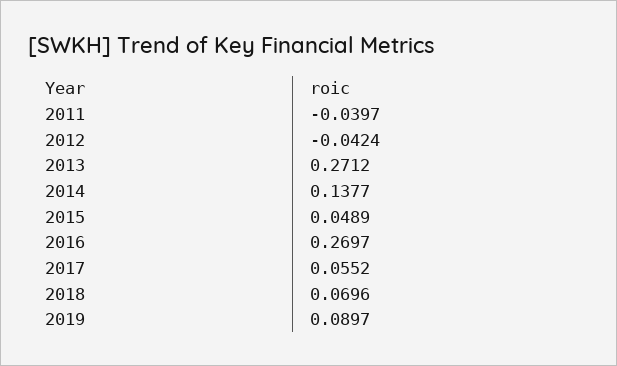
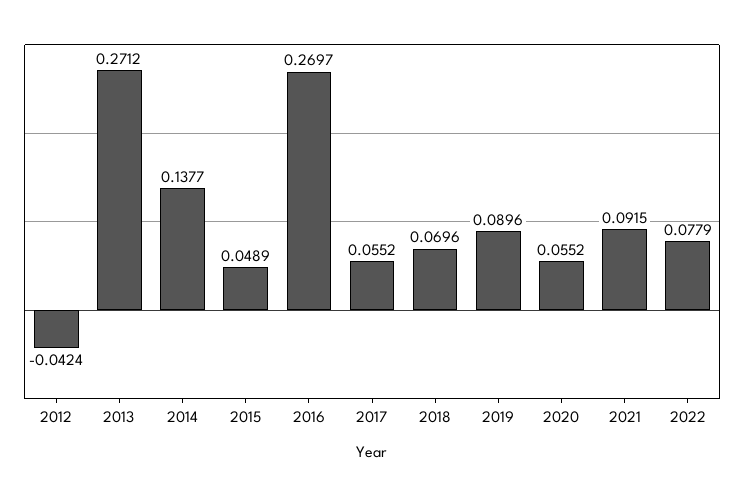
2011: -0.0397 -> none
2019: 0.0897 -> 0.0896
2020: none -> 0.0552
2021: none -> 0.0915
2022: none -> 0.0779

